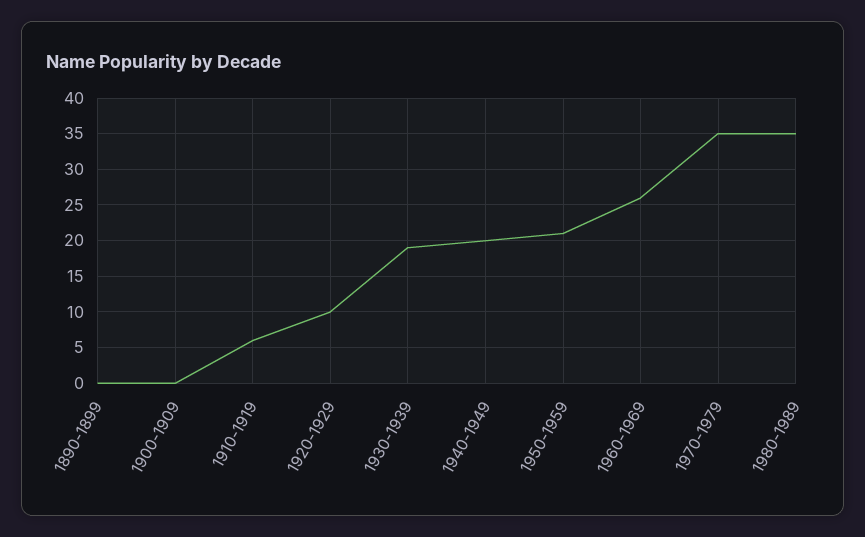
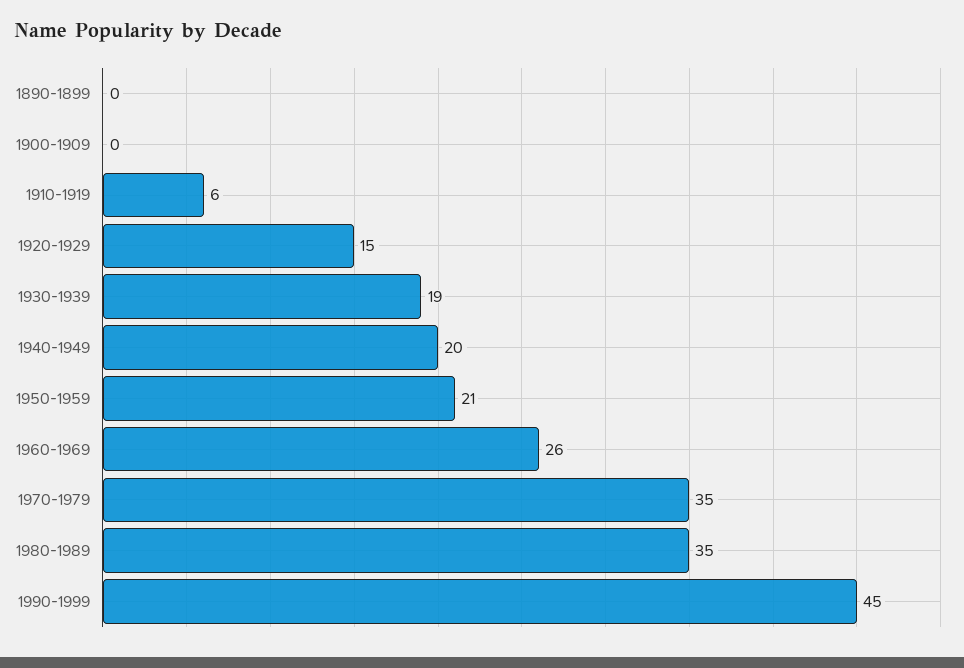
1920-1929: 10 -> 15
1990-1999: none -> 45

